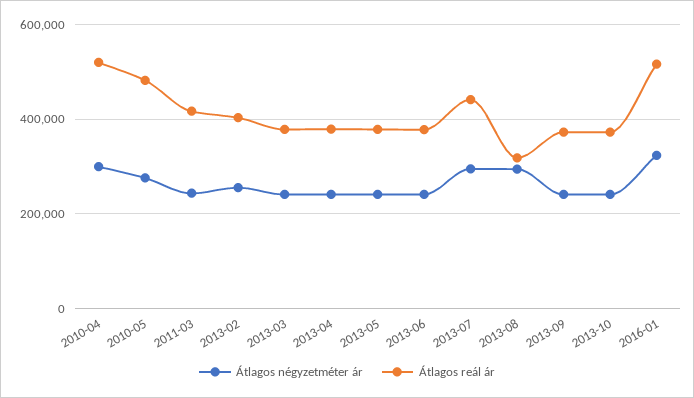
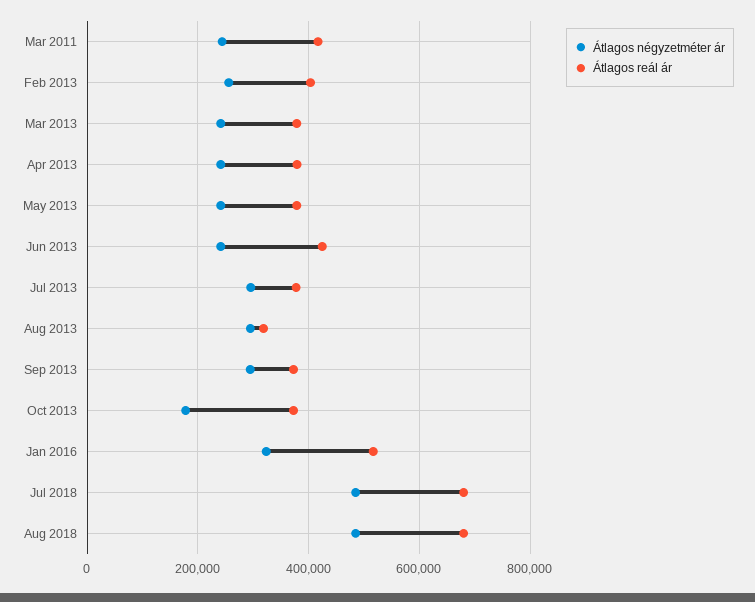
Átlagos négyzetméter ár, 2010-04: 300000 -> none
Átlagos reál ár, 2010-04: 520000 -> none
Átlagos négyzetméter ár, 2010-05: 280000 -> none
Átlagos reál ár, 2010-05: 480000 -> none
Átlagos reál ár, 2013-06: 380000 -> 420000
Átlagos reál ár, 2013-07: 440000 -> 380000
Átlagos négyzetméter ár, 2013-09: 240000 -> 300000
Átlagos négyzetméter ár, 2013-10: 240000 -> 180000
Átlagos négyzetméter ár, Jul 2018: none -> 480000
Átlagos reál ár, Jul 2018: none -> 680000
Átlagos négyzetméter ár, Aug 2018: none -> 480000
Átlagos reál ár, Aug 2018: none -> 680000

